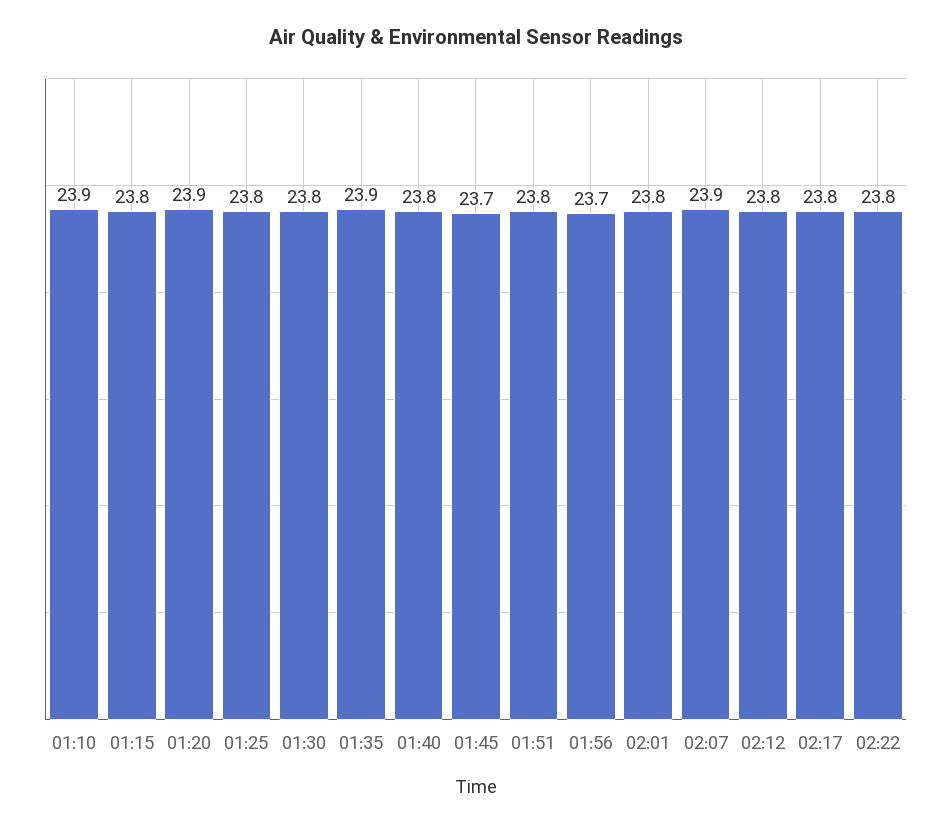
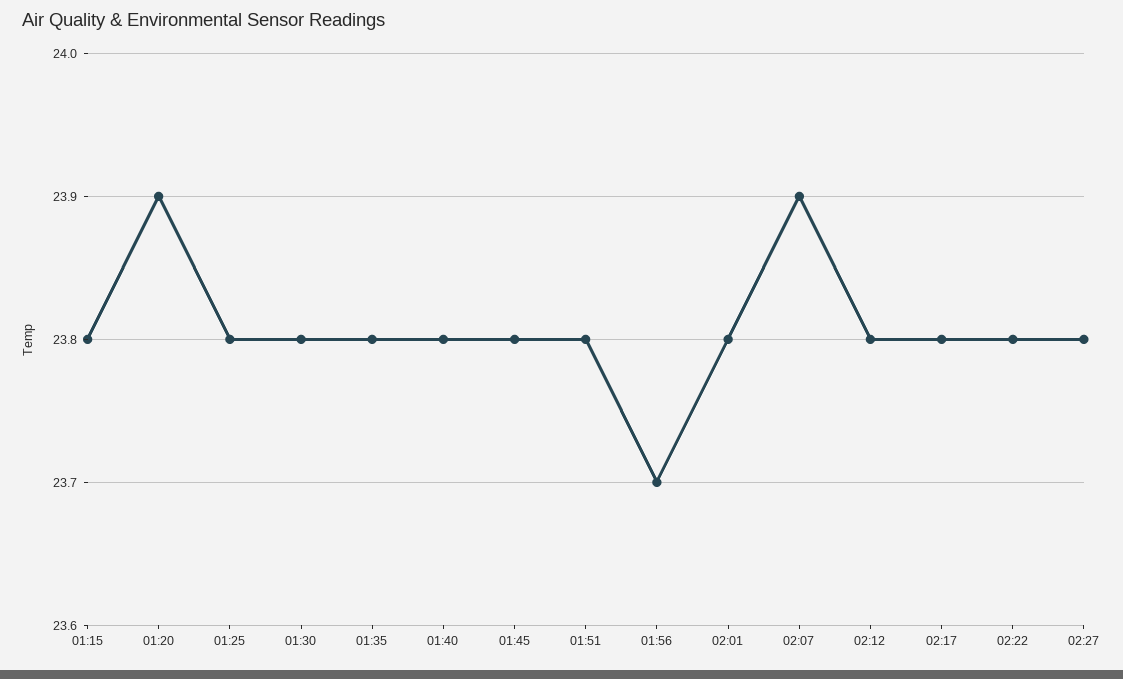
01:10: 23.9 -> none
01:35: 23.9 -> 23.8
01:45: 23.7 -> 23.8
02:27: none -> 23.8

